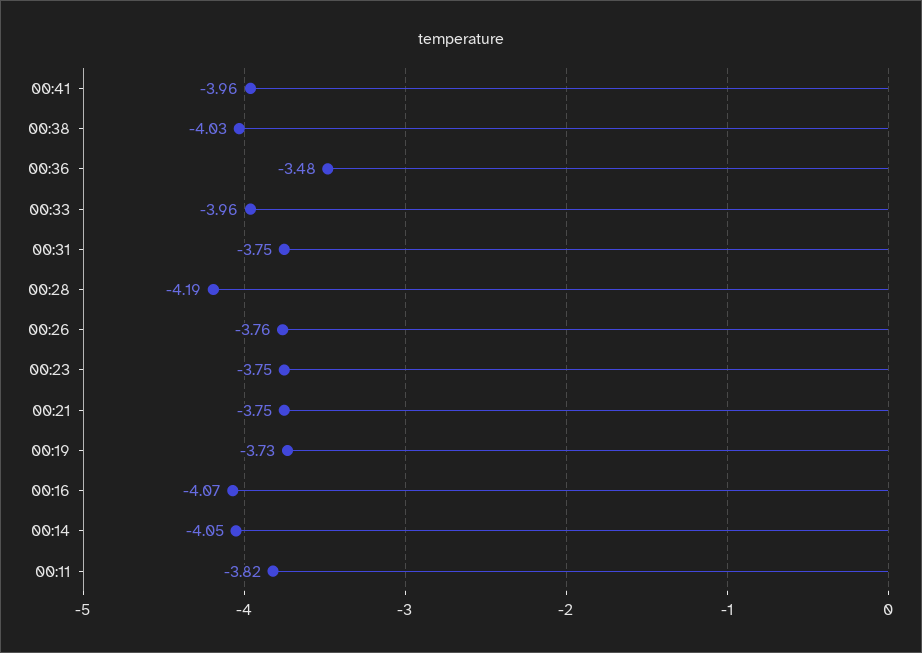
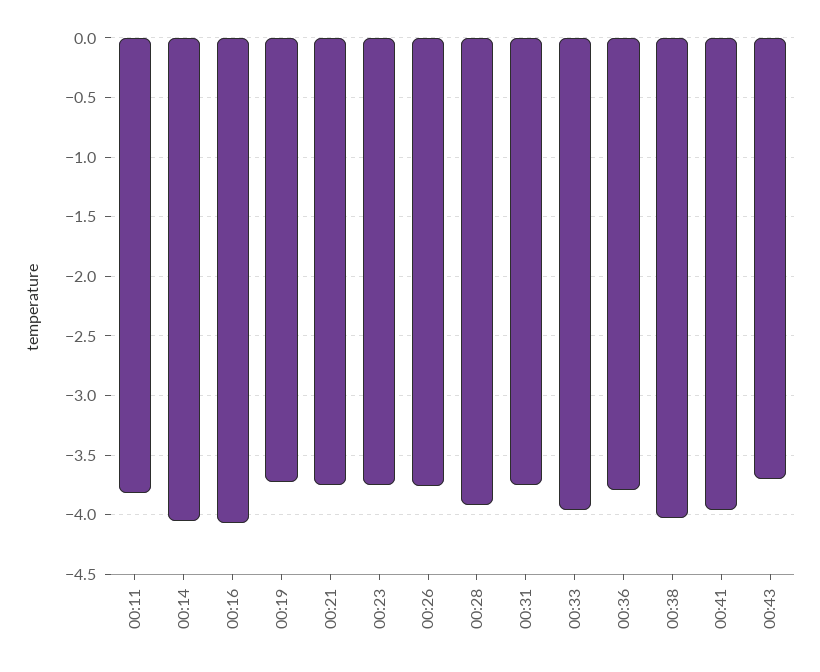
00:36: -3.48 -> -3.8
00:28: -4.19 -> -3.9
00:43: none -> -3.7

